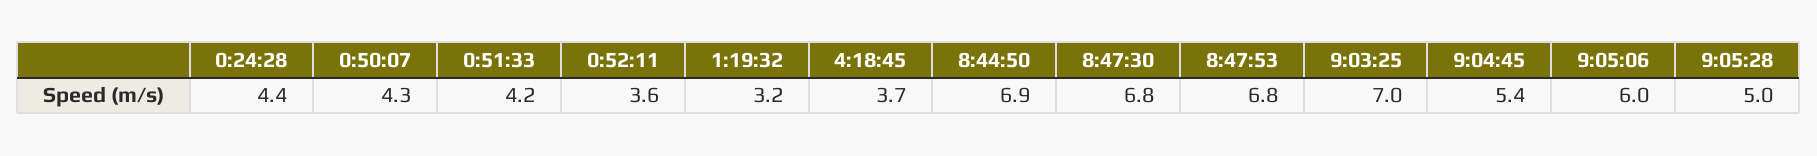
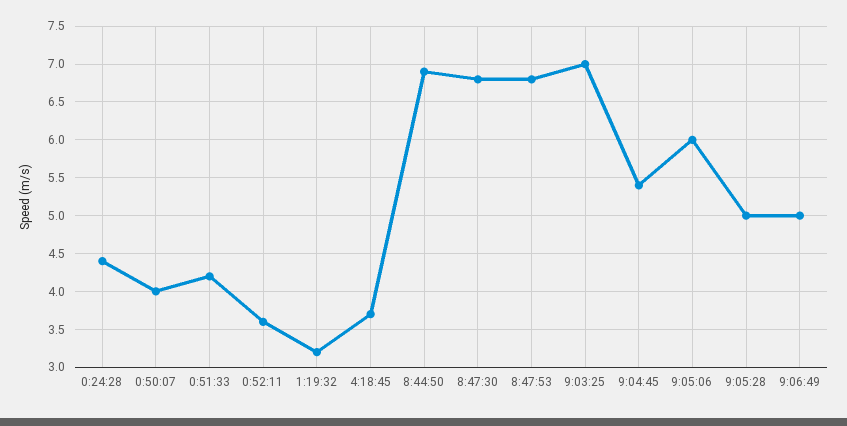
0:50:07: 4.3 -> 4
9:06:49: none -> 5

